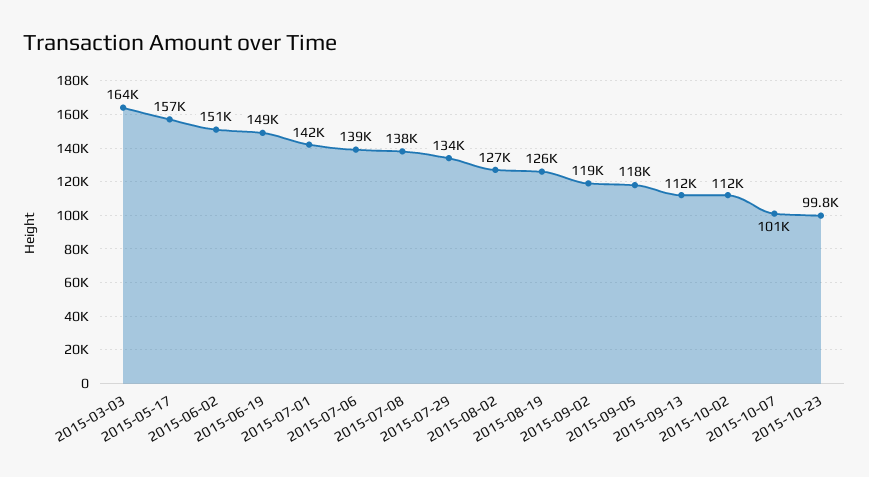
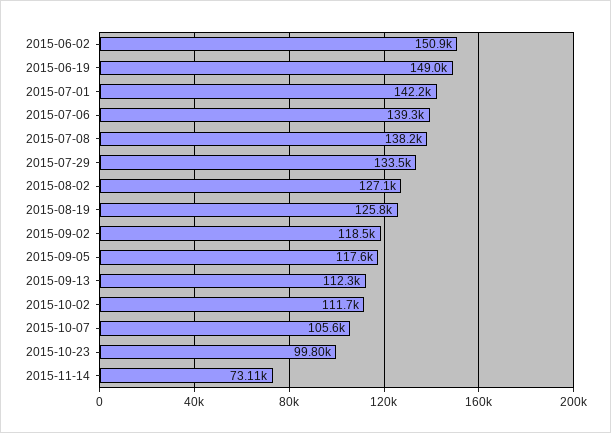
2015-03-03: 164000 -> none
2015-05-17: 157000 -> none
2015-10-07: 101000 -> 105600
2015-11-14: none -> 73110

